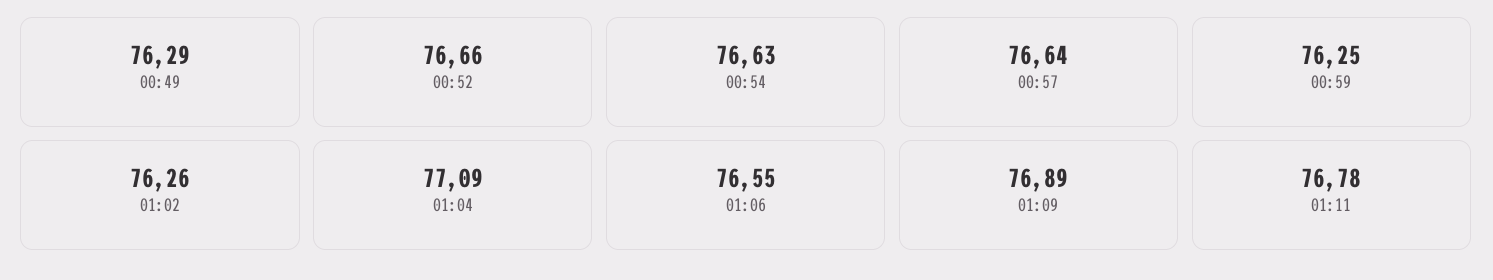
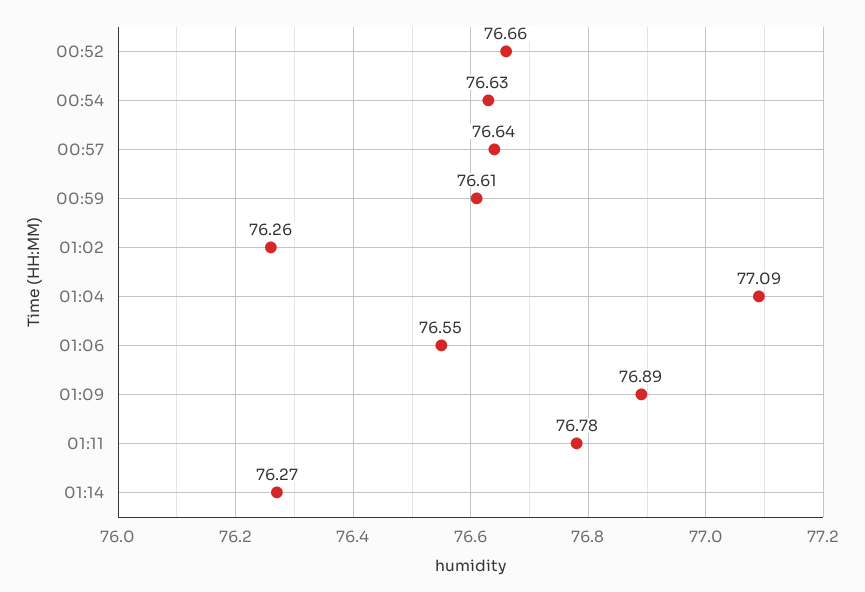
00:49: 76.29 -> none
00:59: 76.25 -> 76.61
01:14: none -> 76.27

